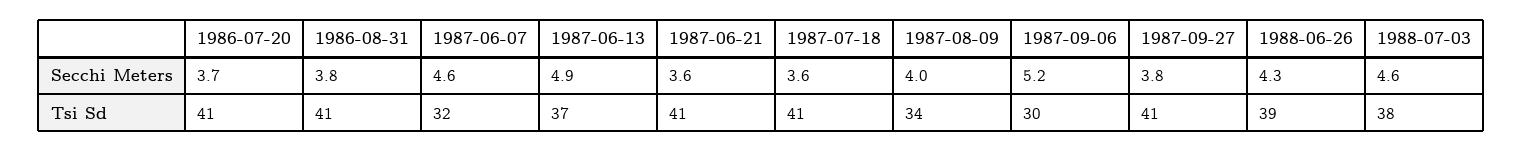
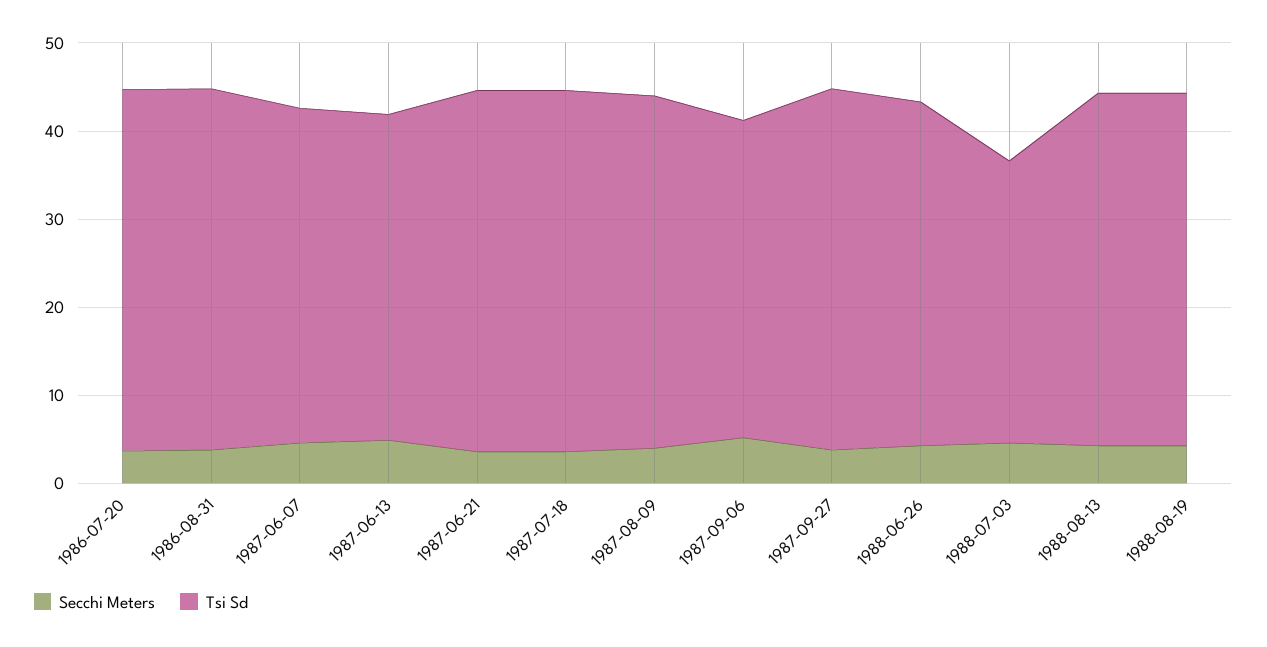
Tsi Sd, 1987-06-07: 32 -> 38
Tsi Sd, 1987-08-09: 34 -> 40
Tsi Sd, 1987-09-06: 30 -> 36
Tsi Sd, 1988-07-03: 38 -> 32
Secchi Meters, 1988-08-13: none -> 4
Tsi Sd, 1988-08-13: none -> 40
Secchi Meters, 1988-08-19: none -> 4
Tsi Sd, 1988-08-19: none -> 40

